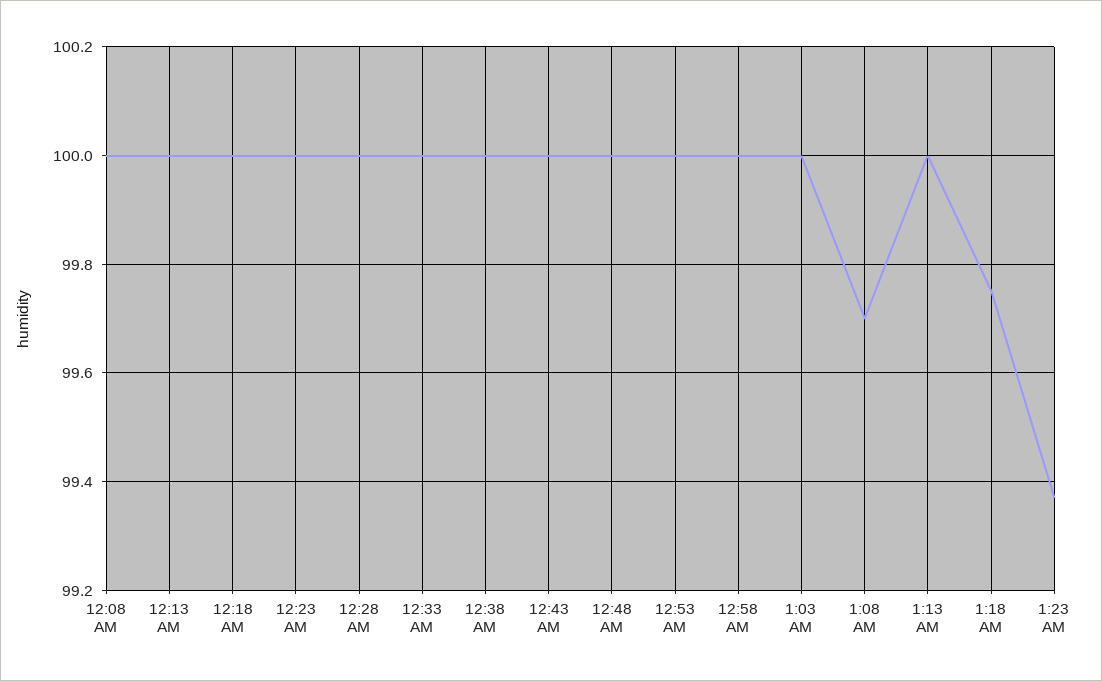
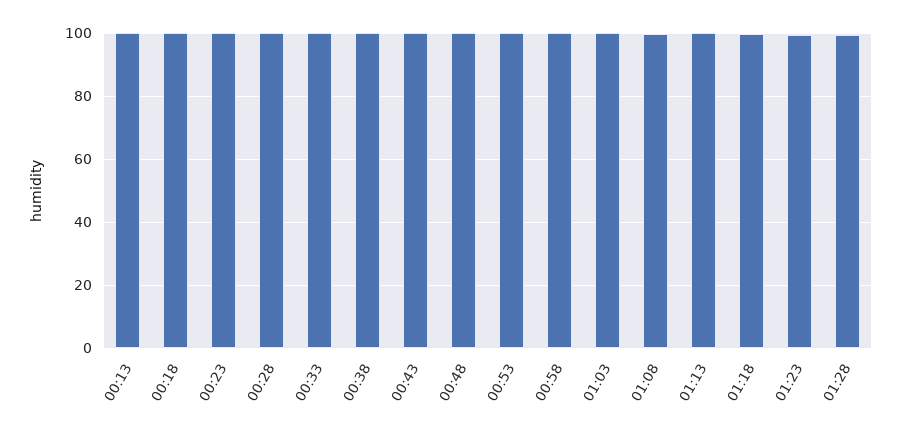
12:08 AM: 100 -> none
01:28: none -> 100

